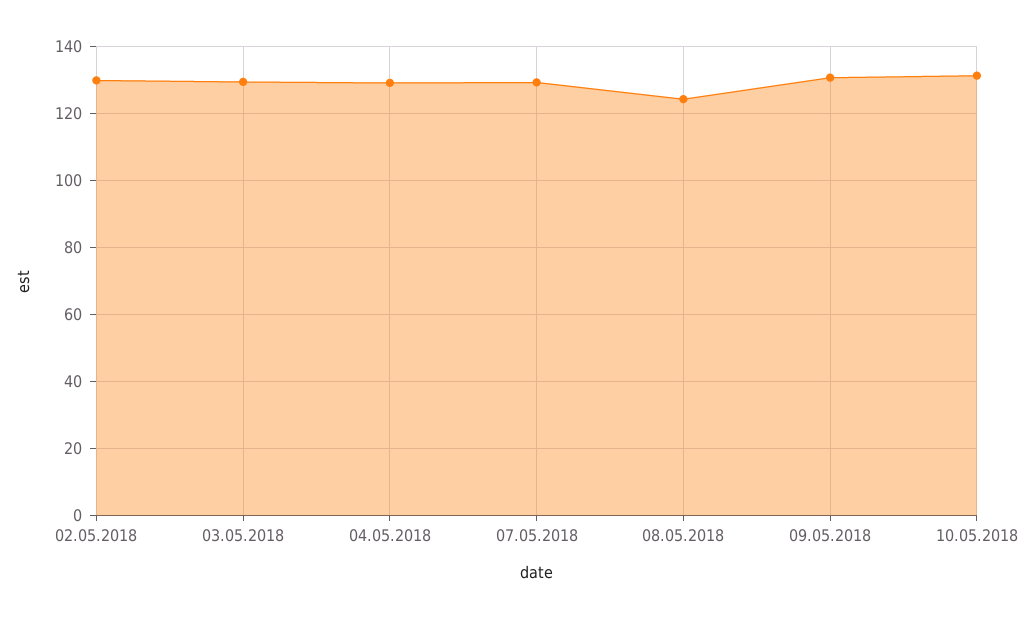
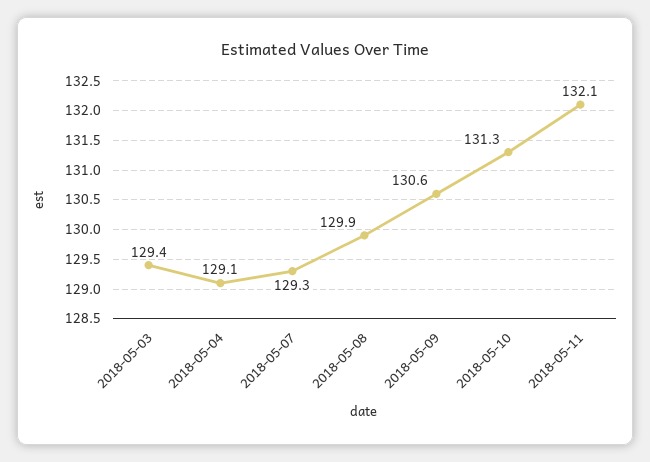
02.05.2018: 130 -> none
08.05.2018: 124 -> 129.9
2018-05-11: none -> 132.1

